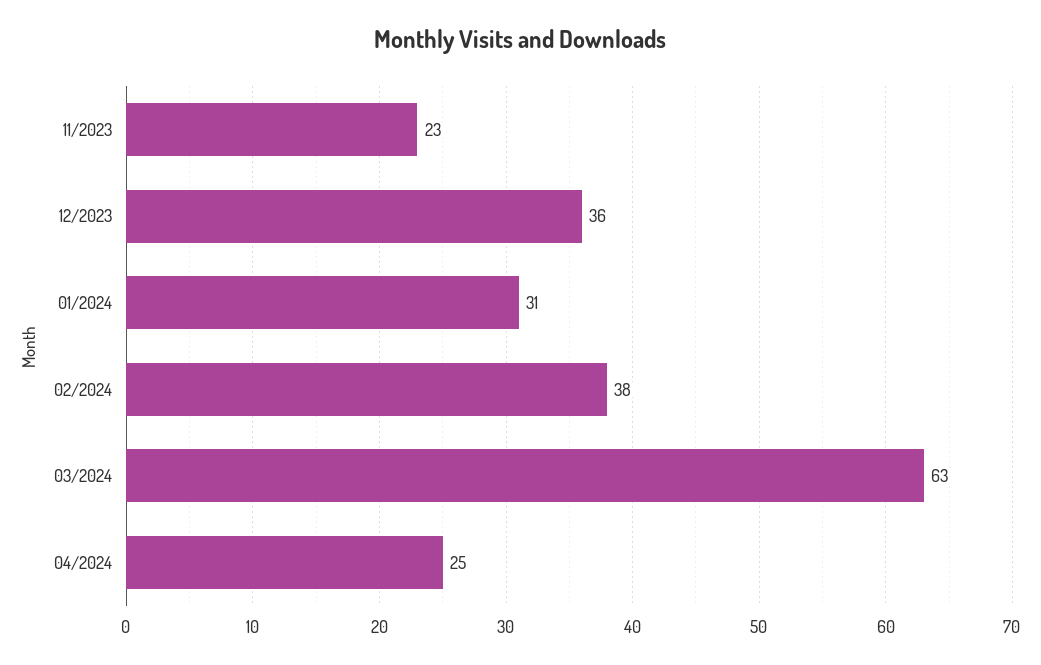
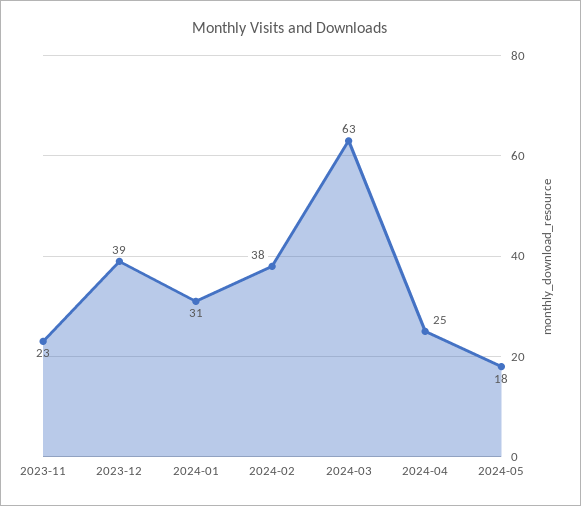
12/2023: 36 -> 39
2024-05: none -> 18

